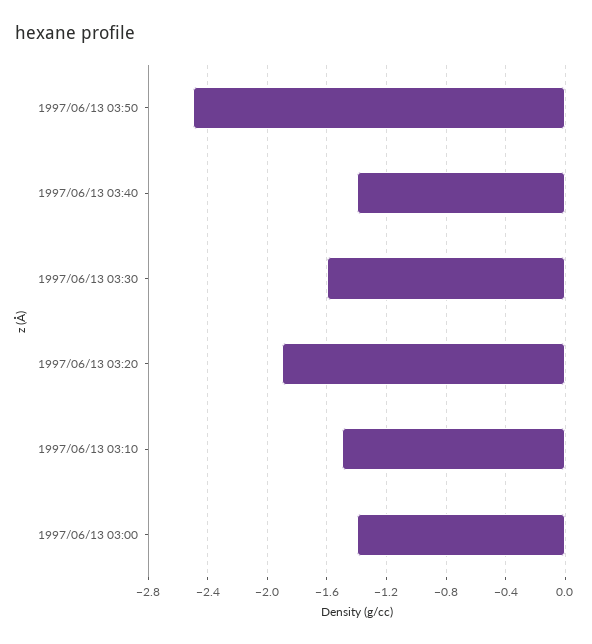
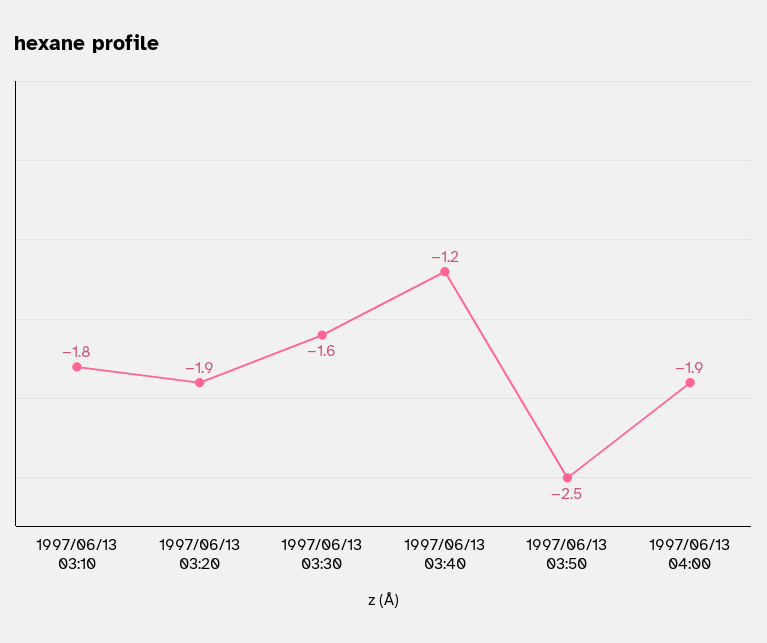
1997/06/13 03:40: -1.4 -> -1.2
1997/06/13 03:10: -1.5 -> -1.8
1997/06/13 03:00: -1.4 -> none
1997/06/13 04:00: none -> -1.9

